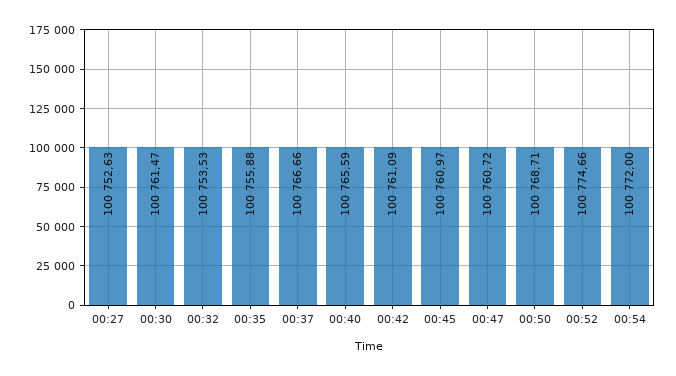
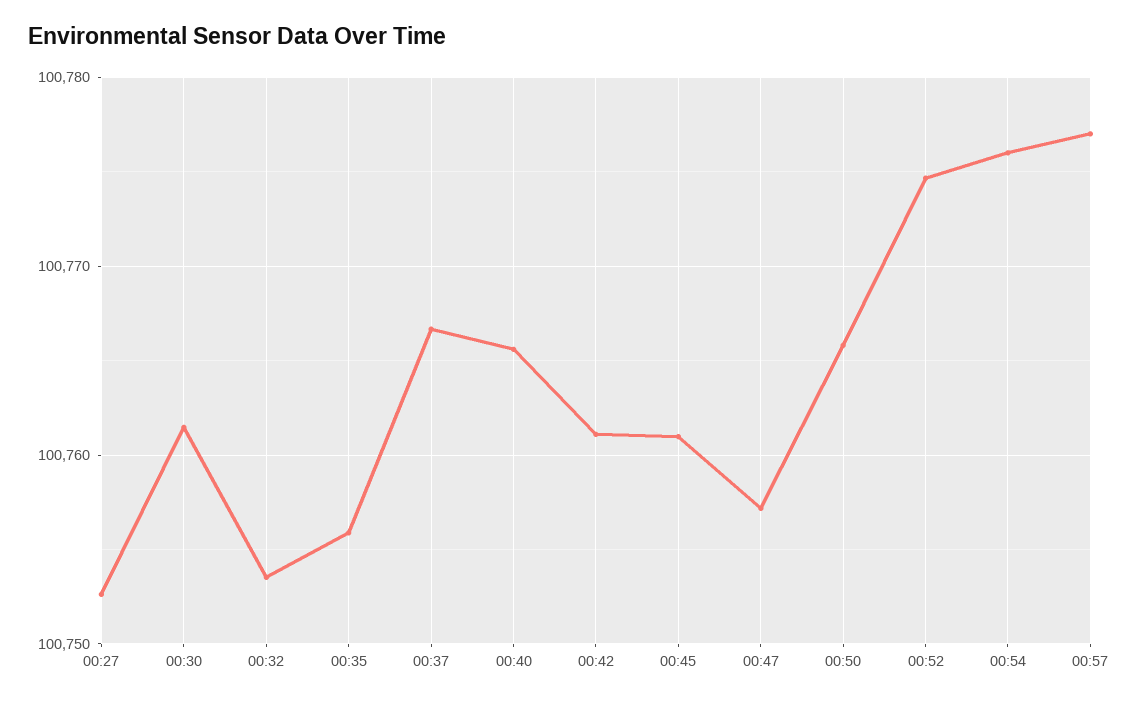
00:47: 100760.72 -> 100757
00:50: 100768.71 -> 100766
00:54: 100772 -> 100776
00:57: none -> 100777

